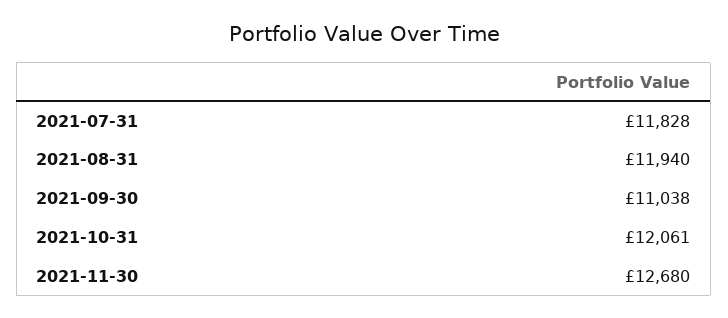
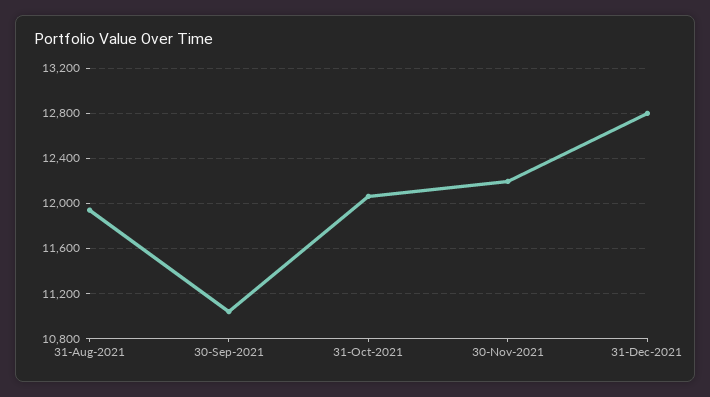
2021-07-31: 11828 -> none
2021-11-30: 12680 -> 12200
31-Dec-2021: none -> 12800

